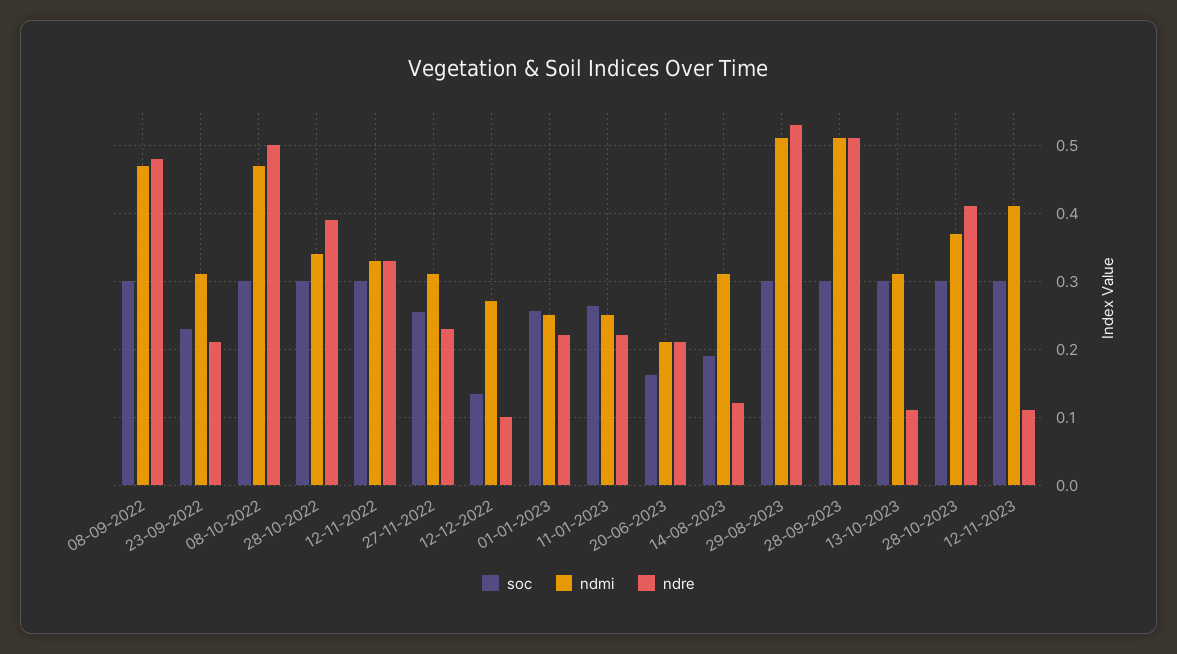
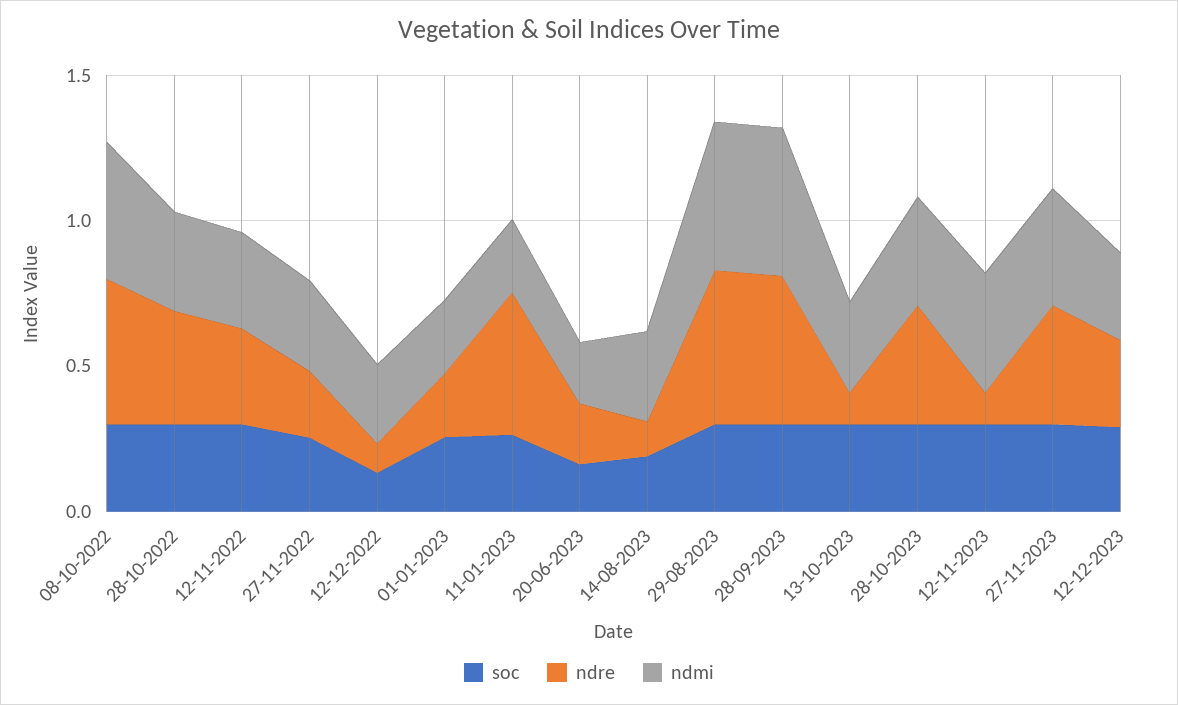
soc, 08-09-2022: 0.3 -> none
ndmi, 08-09-2022: 0.47 -> none
ndre, 08-09-2022: 0.48 -> none
soc, 23-09-2022: 0.23 -> none
ndmi, 23-09-2022: 0.31 -> none
ndre, 23-09-2022: 0.21 -> none
ndre, 11-01-2023: 0.22 -> 0.5
soc, 27-11-2023: none -> 0.3
ndre, 27-11-2023: none -> 0.4
ndmi, 27-11-2023: none -> 0.4
soc, 12-12-2023: none -> 0.3
ndre, 12-12-2023: none -> 0.3
ndmi, 12-12-2023: none -> 0.3

